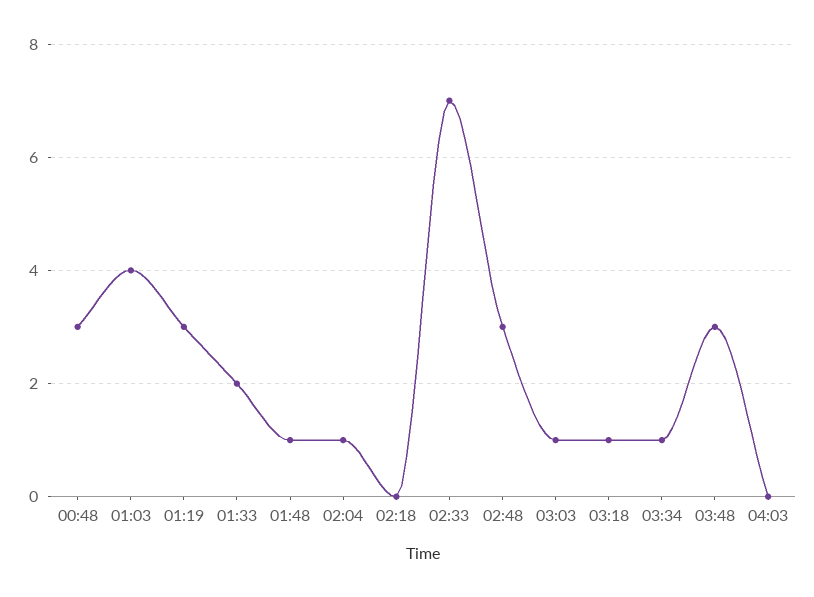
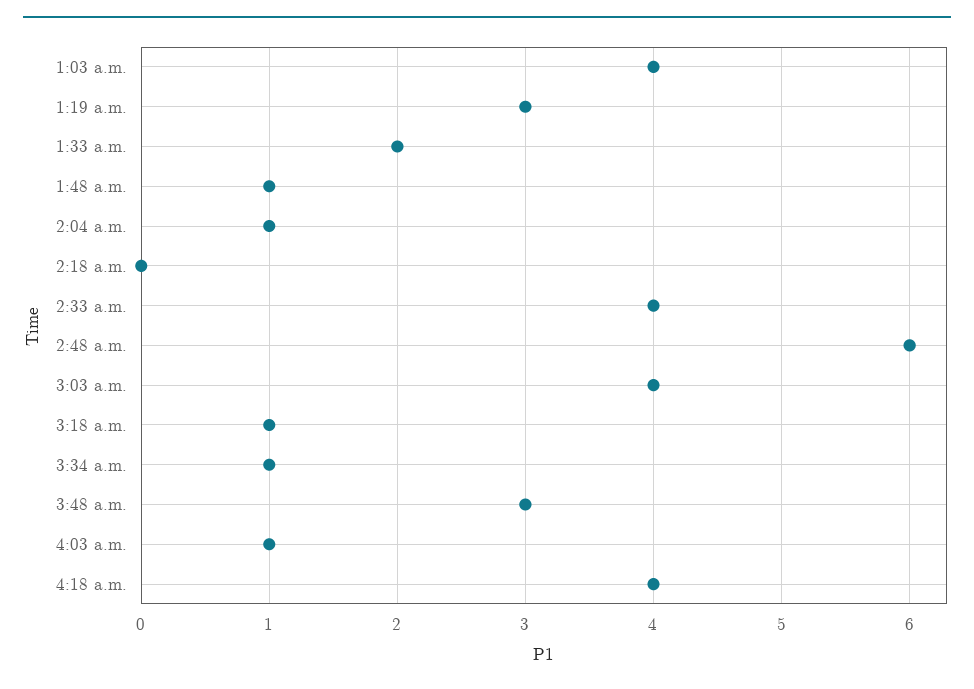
00:48: 3 -> none
02:33: 7 -> 4
02:48: 3 -> 6
03:03: 1 -> 4
04:03: 0 -> 1
4:18 a.m.: none -> 4

